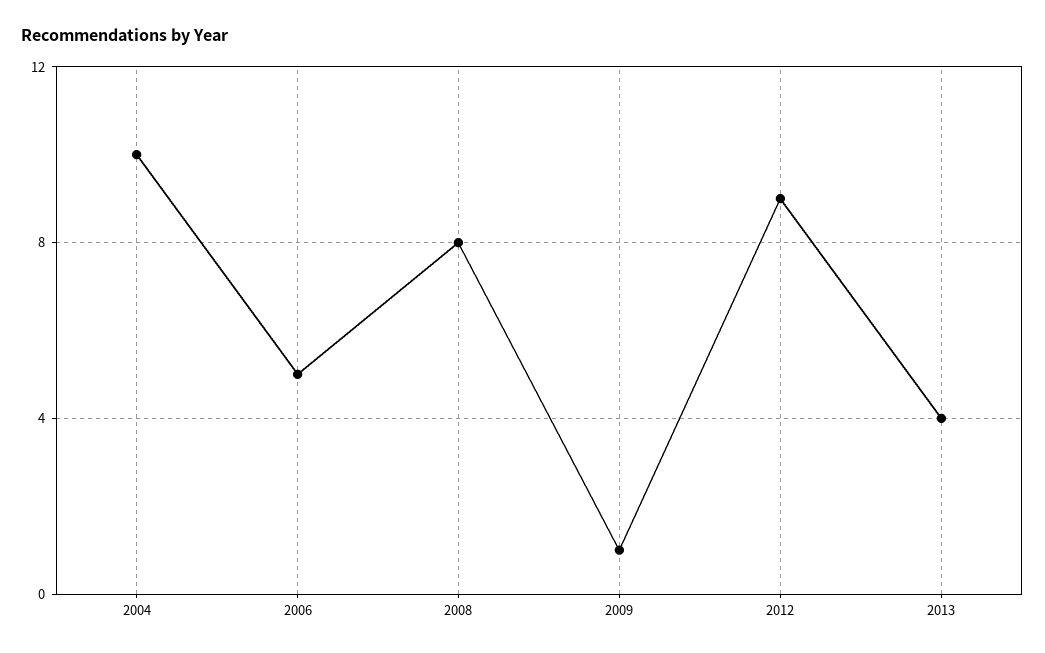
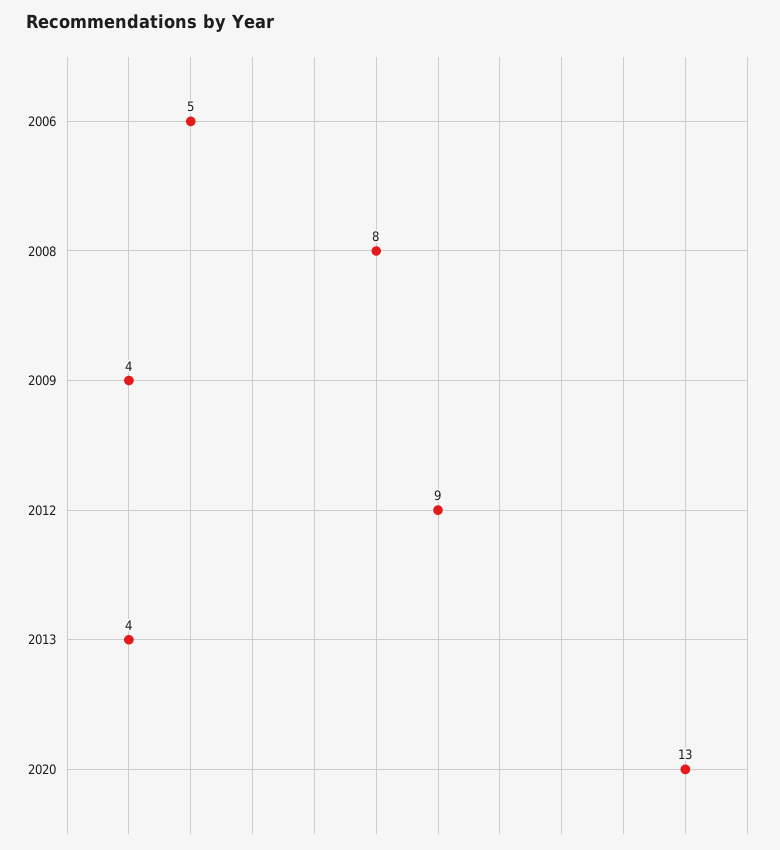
2004: 10 -> none
2009: 1 -> 4
2020: none -> 13

